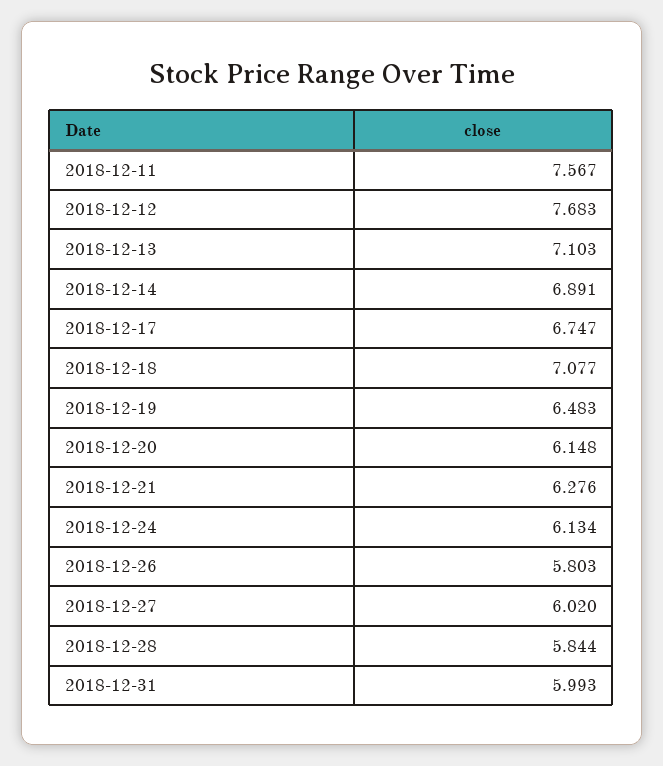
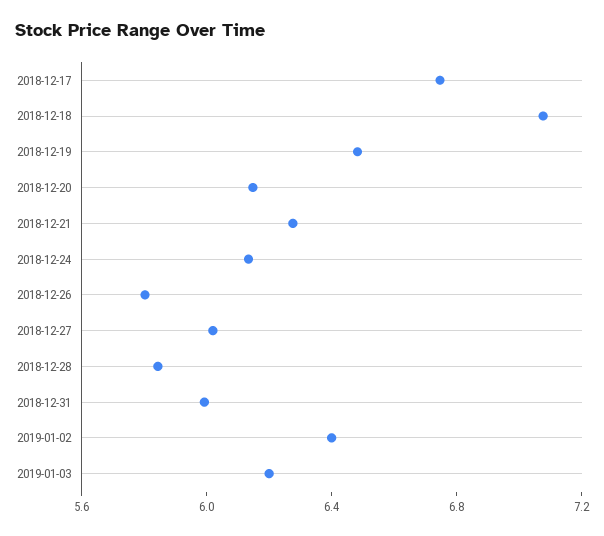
2018-12-11: 7.567 -> none
2018-12-12: 7.683 -> none
2018-12-13: 7.103 -> none
2018-12-14: 6.891 -> none
2019-01-02: none -> 6.4
2019-01-03: none -> 6.2

